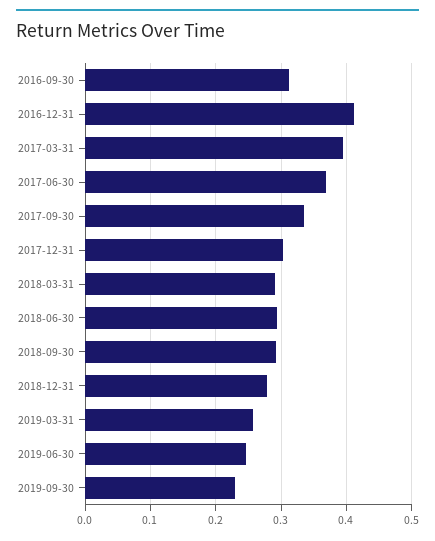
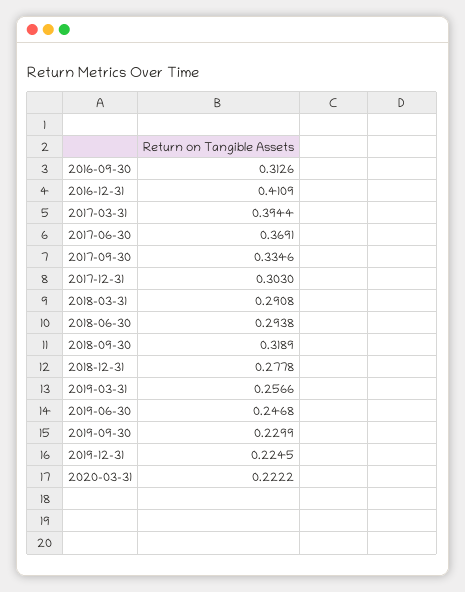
2018-09-30: 0.29 -> 0.3189
2019-12-31: none -> 0.2245
2020-03-31: none -> 0.2222

